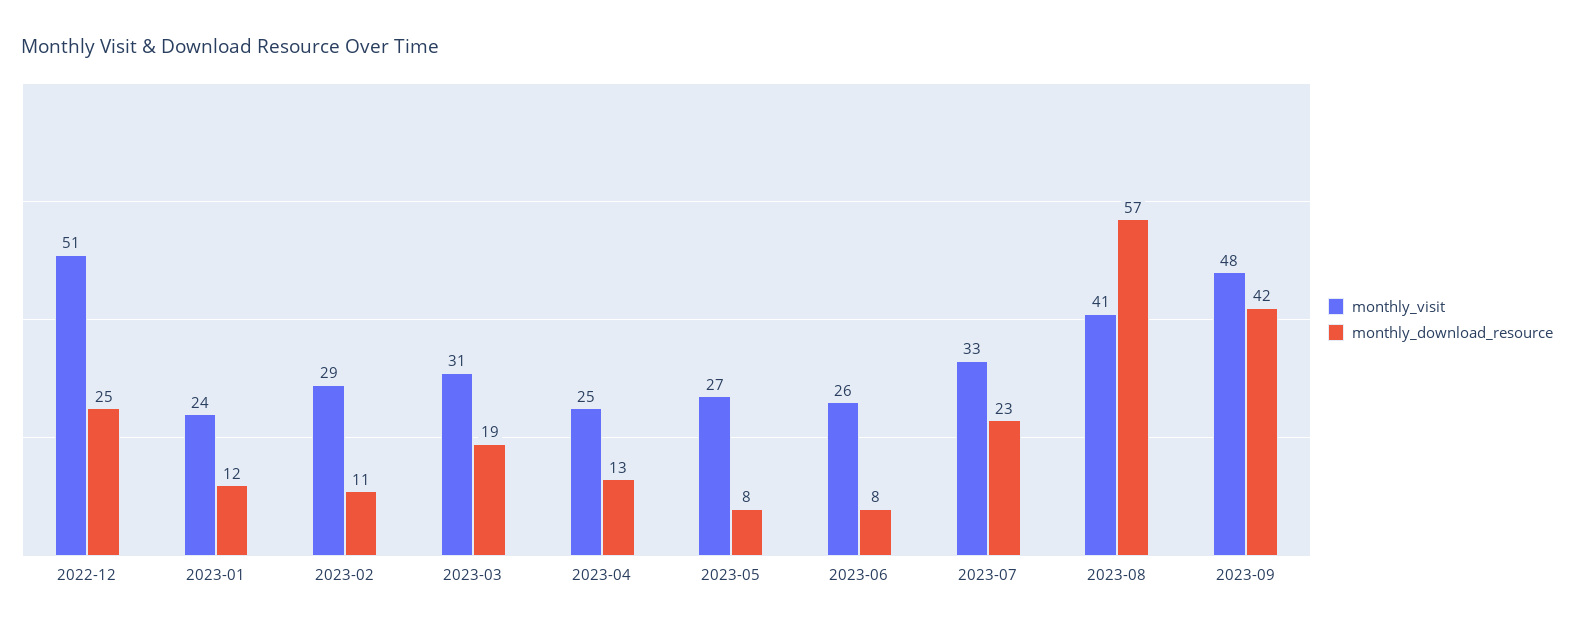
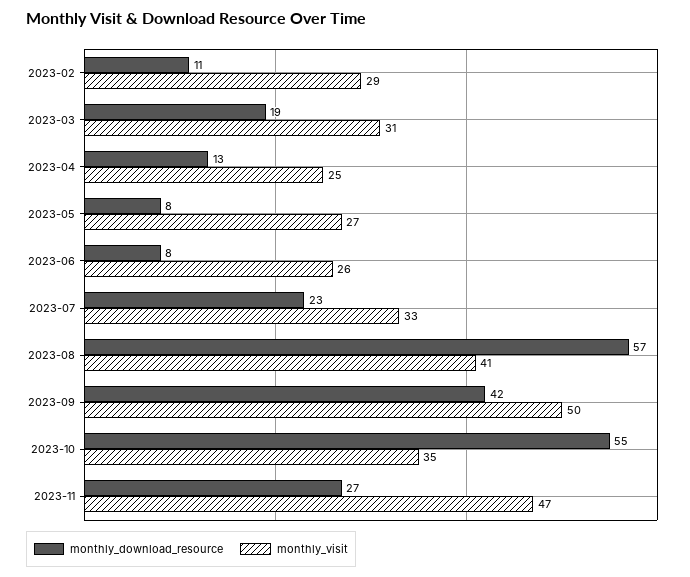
monthly_visit, 2022-12: 51 -> none
monthly_download_resource, 2022-12: 25 -> none
monthly_visit, 2023-01: 24 -> none
monthly_download_resource, 2023-01: 12 -> none
monthly_visit, 2023-09: 48 -> 50
monthly_download_resource, 2023-10: none -> 55
monthly_visit, 2023-10: none -> 35
monthly_download_resource, 2023-11: none -> 27
monthly_visit, 2023-11: none -> 47

